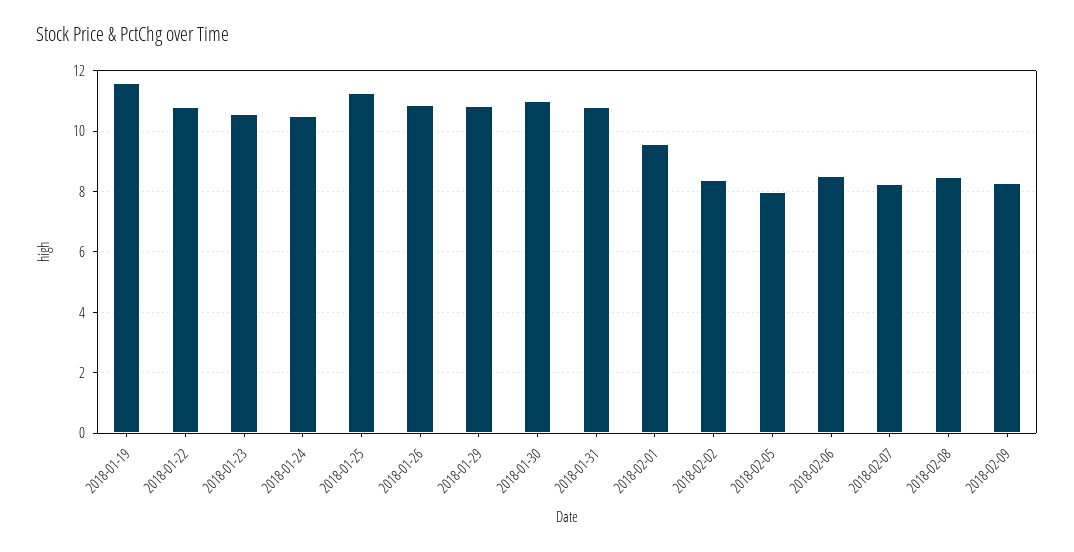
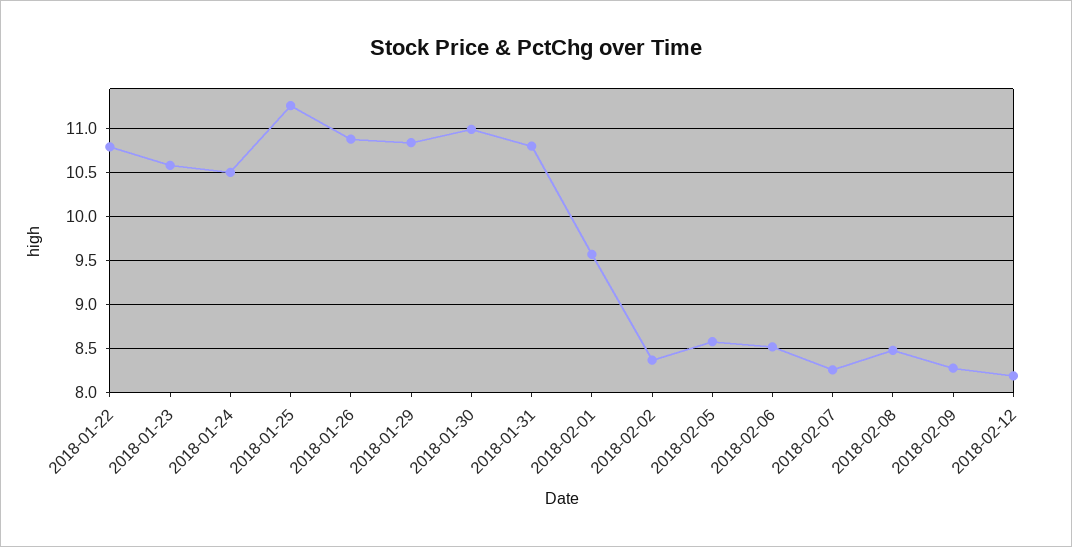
2018-01-19: 11.6 -> none
2018-02-05: 8 -> 8.6
2018-02-12: none -> 8.2

